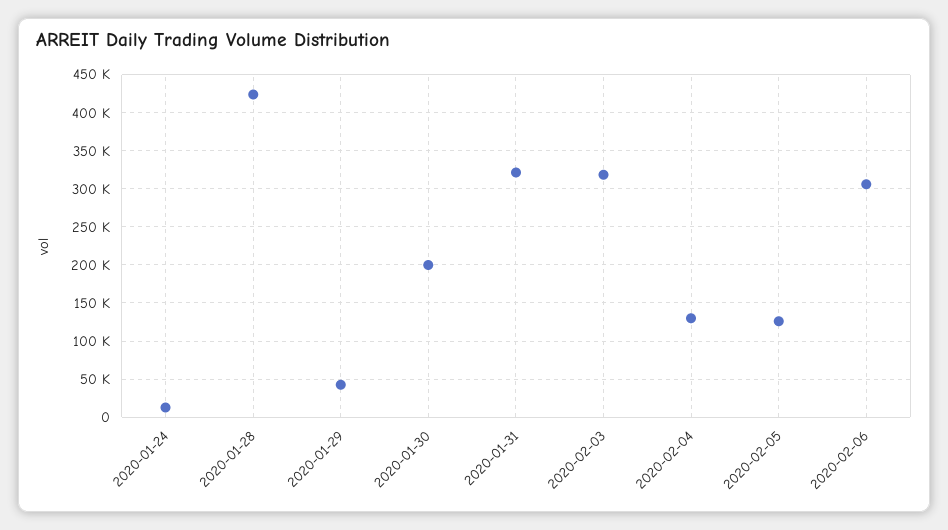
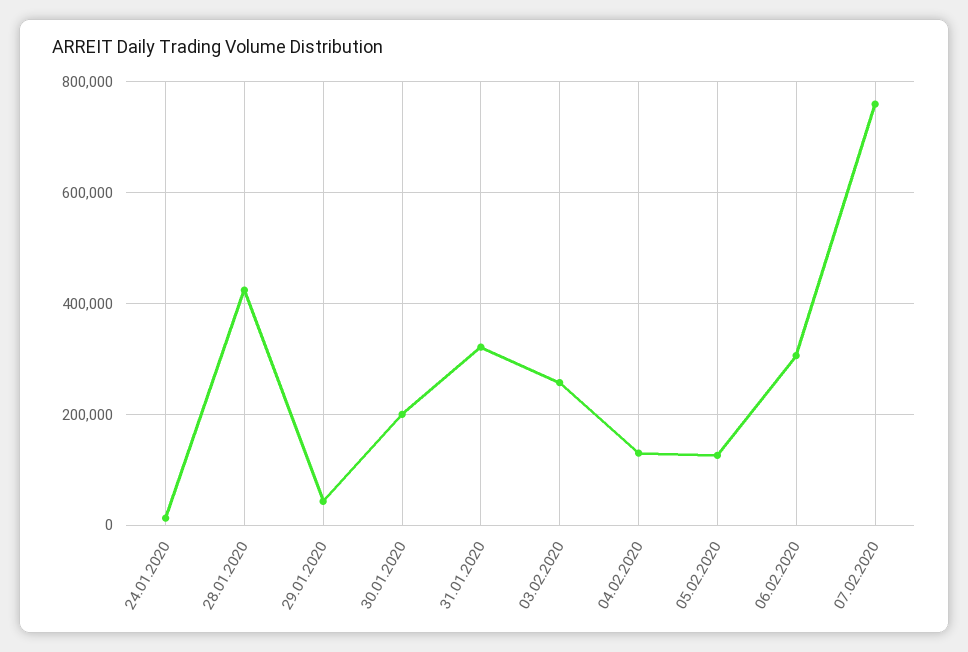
2020-02-03: 320000 -> 260000
07.02.2020: none -> 760000

